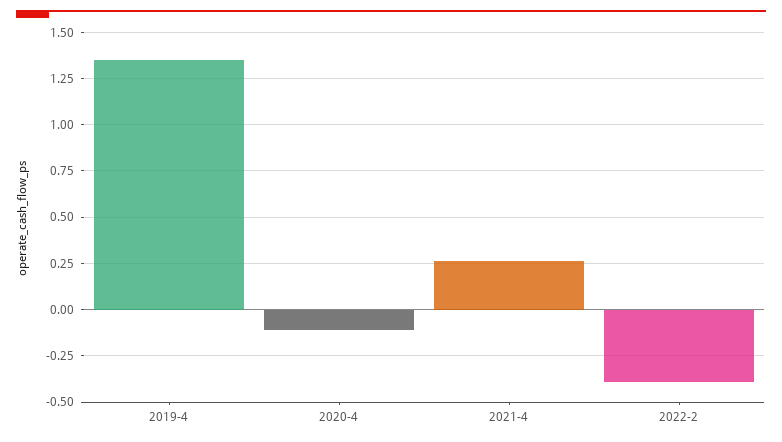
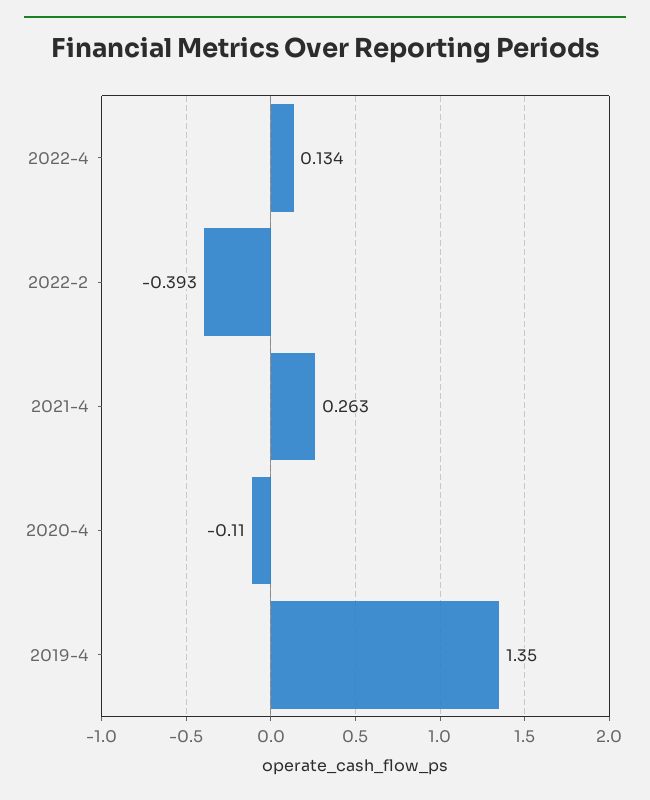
2022-4: none -> 0.134

